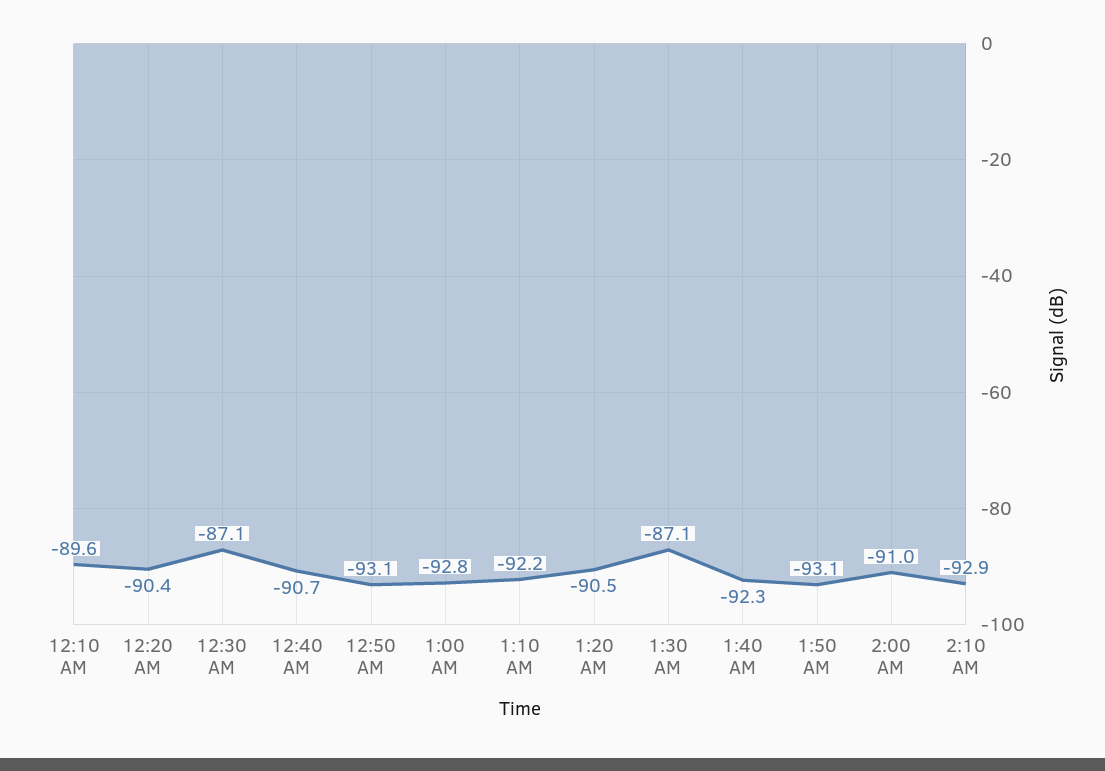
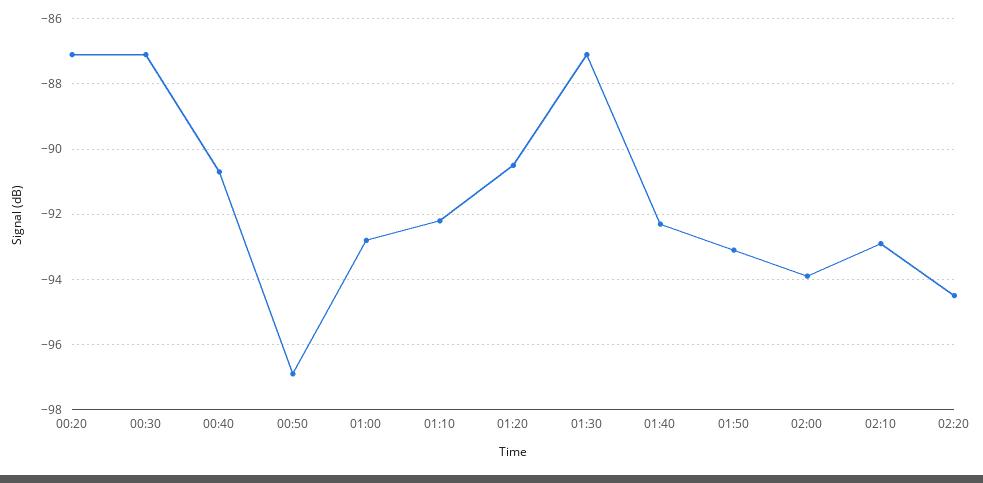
12:10 AM: -89.6 -> none
12:20 AM: -90.4 -> -87
12:50 AM: -93.1 -> -97
2:00 AM: -91 -> -94
02:20: none -> -94.5

